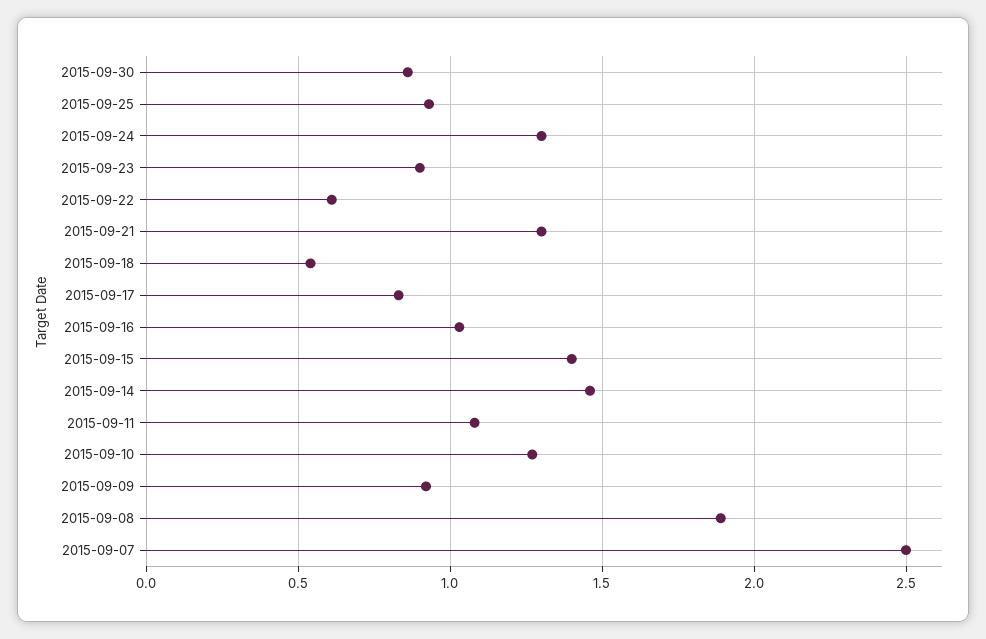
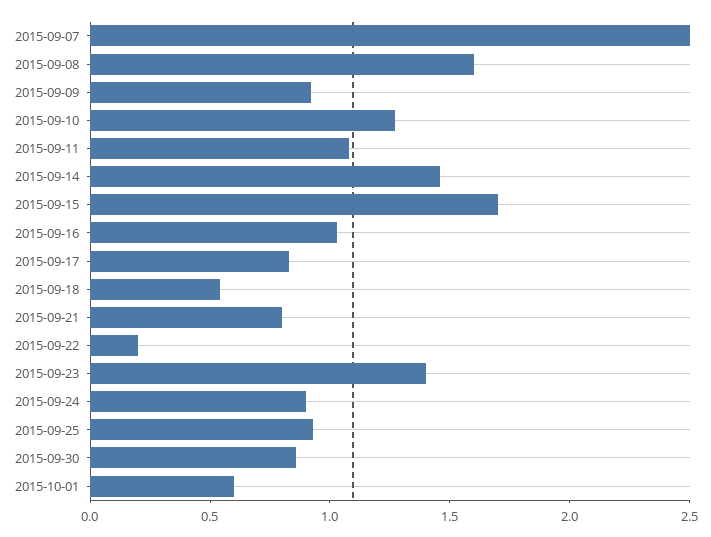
2015-09-24: 1.3 -> 0.9
2015-09-23: 0.9 -> 1.4
2015-09-22: 0.6 -> 0.2
2015-09-21: 1.3 -> 0.8
2015-09-15: 1.4 -> 1.7
2015-09-08: 1.9 -> 1.6
2015-10-01: none -> 0.6

